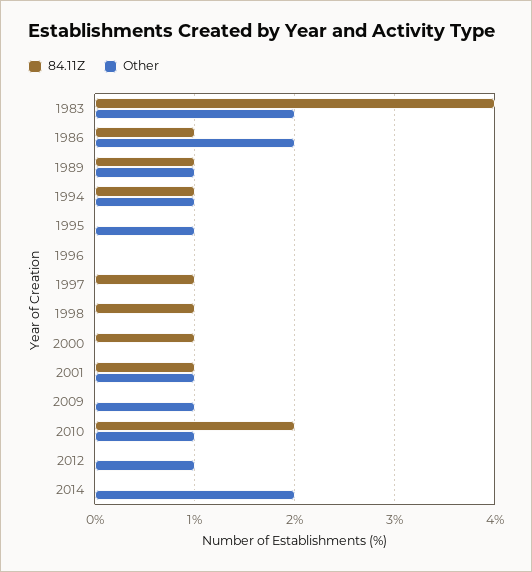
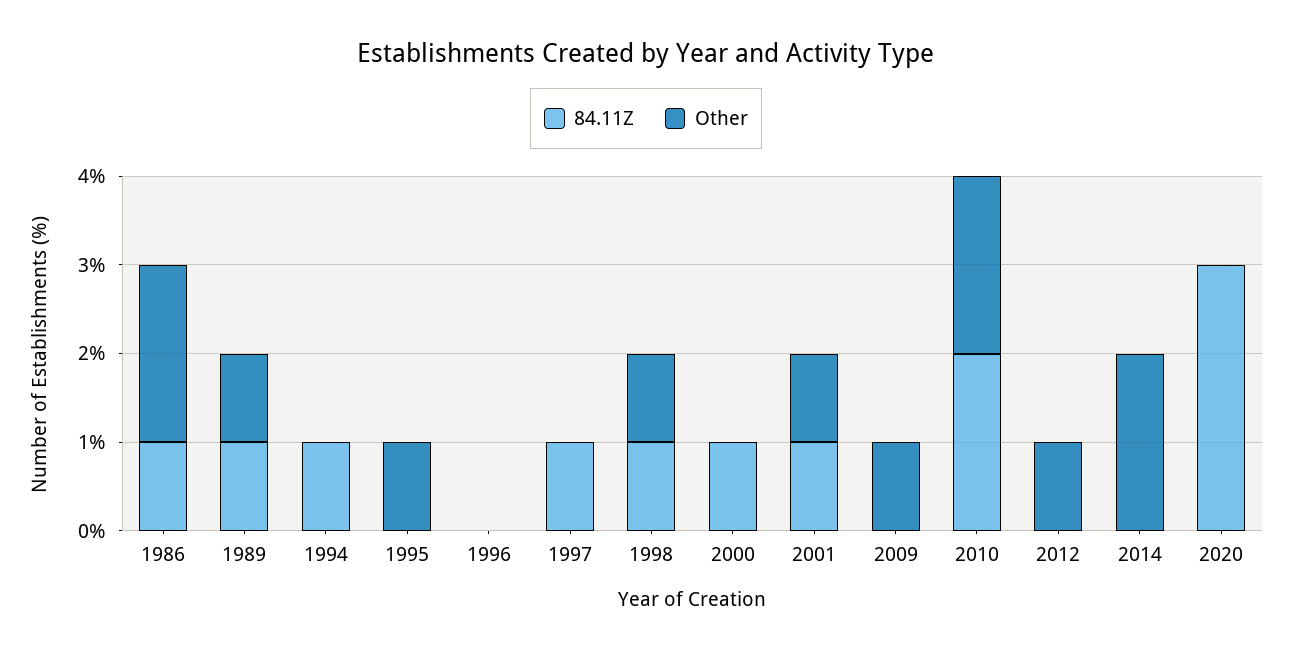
84.11Z, 1983: 4 -> none
Other, 1983: 2 -> none
Other, 1994: 1 -> 0
Other, 1998: 0 -> 1
Other, 2010: 1 -> 2
84.11Z, 2020: none -> 3
Other, 2020: none -> 0

